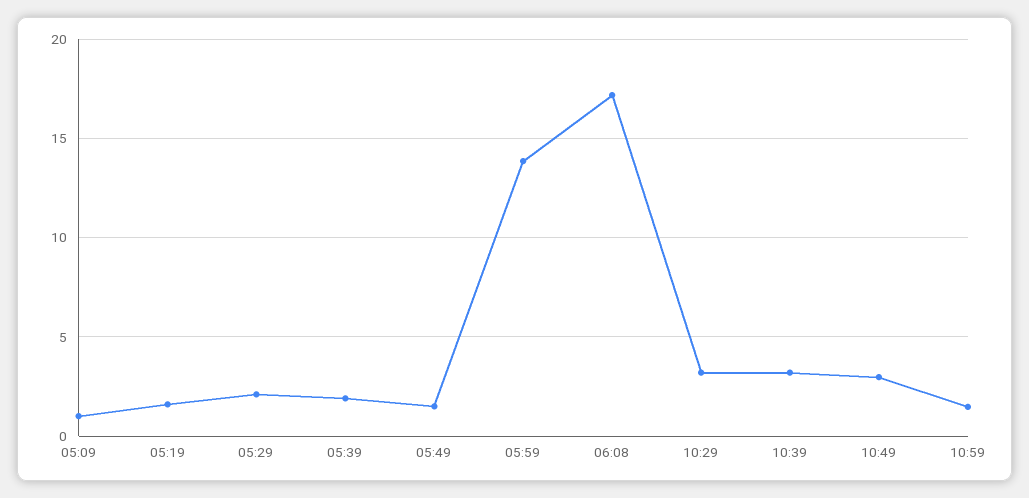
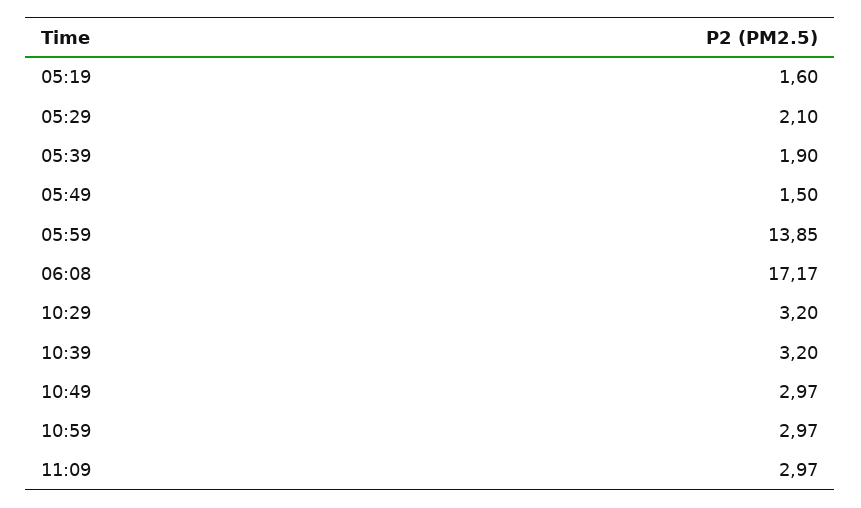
05:09: 1 -> none
10:59: 1.5 -> 2.97
11:09: none -> 2.97

